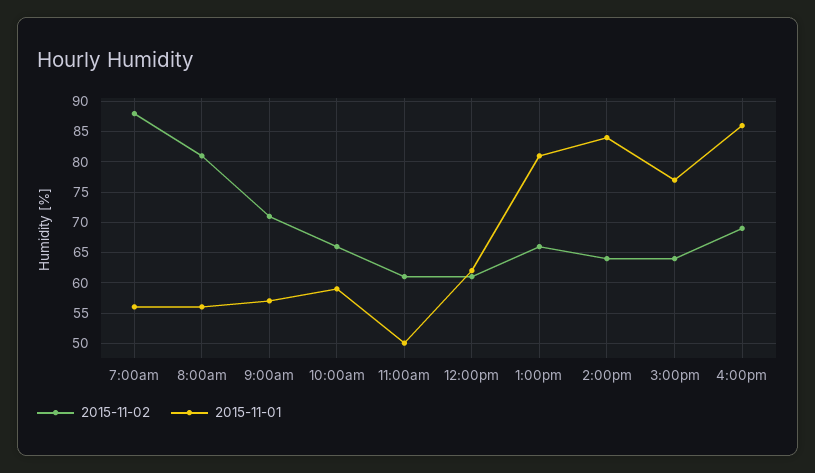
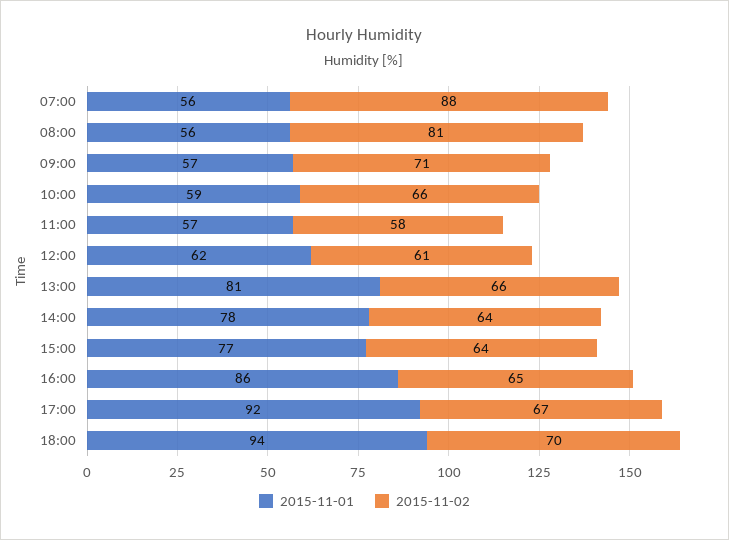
2015-11-02, 11:00am: 61 -> 58
2015-11-01, 11:00am: 50 -> 57
2015-11-01, 2:00pm: 84 -> 78
2015-11-02, 4:00pm: 69 -> 65
2015-11-01, 17:00: none -> 92
2015-11-02, 17:00: none -> 67
2015-11-01, 18:00: none -> 94
2015-11-02, 18:00: none -> 70

